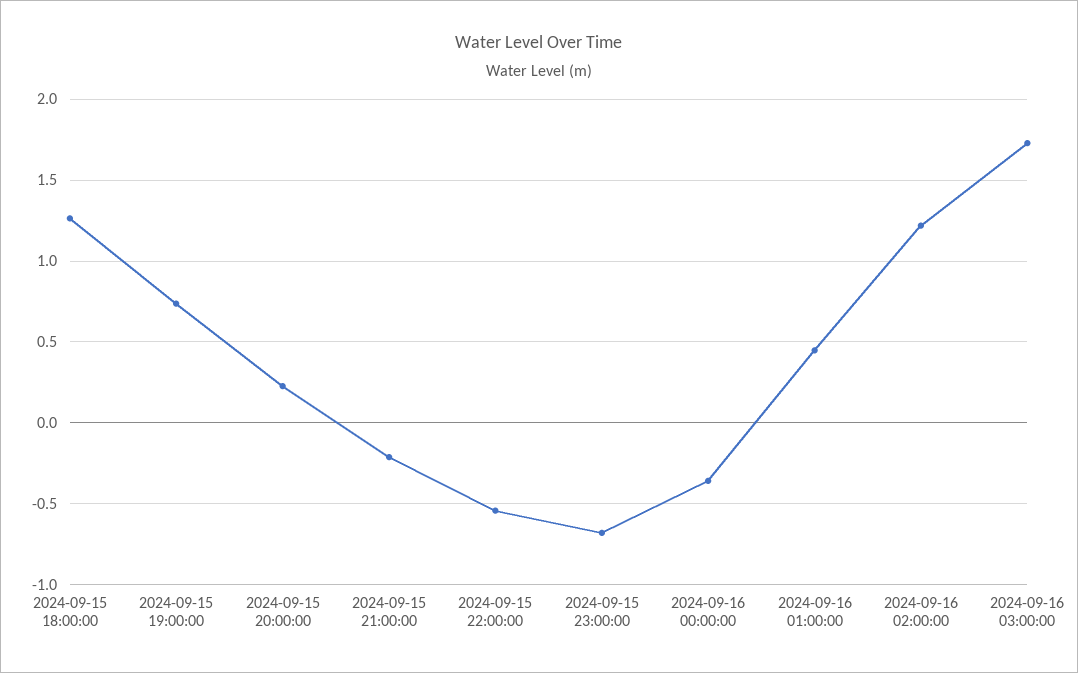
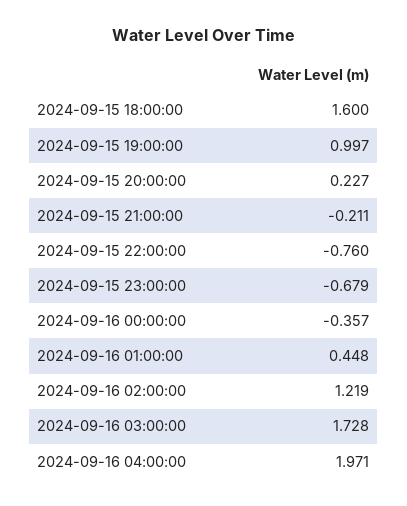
2024-09-15 18:00:00: 1.25 -> 1.6
2024-09-15 19:00:00: 0.75 -> 0.997
2024-09-15 22:00:00: -0.55 -> -0.76
2024-09-16 04:00:00: none -> 1.971

